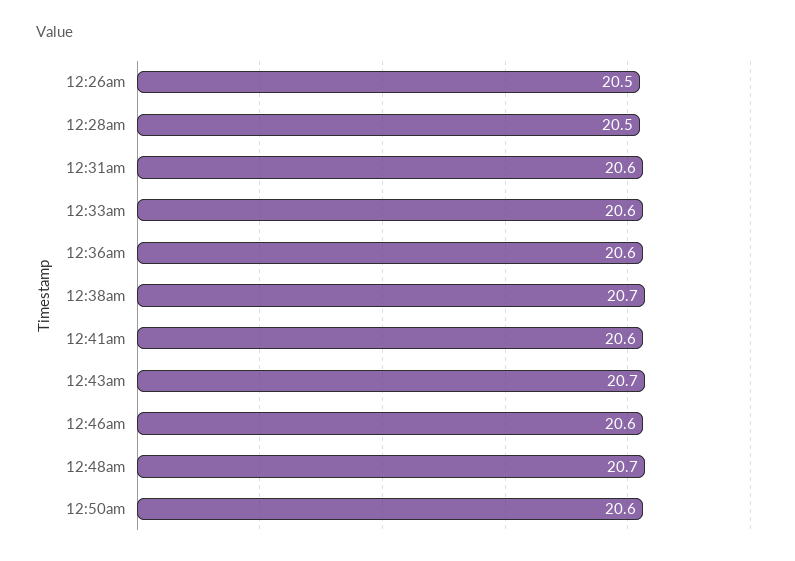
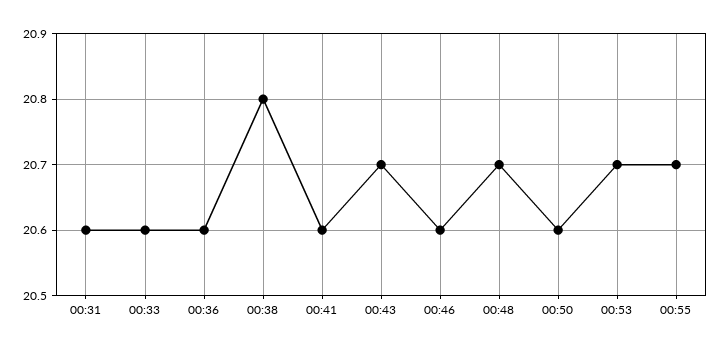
12:26am: 20.5 -> none
12:28am: 20.5 -> none
12:38am: 20.7 -> 20.8
00:53: none -> 20.7
00:55: none -> 20.7

